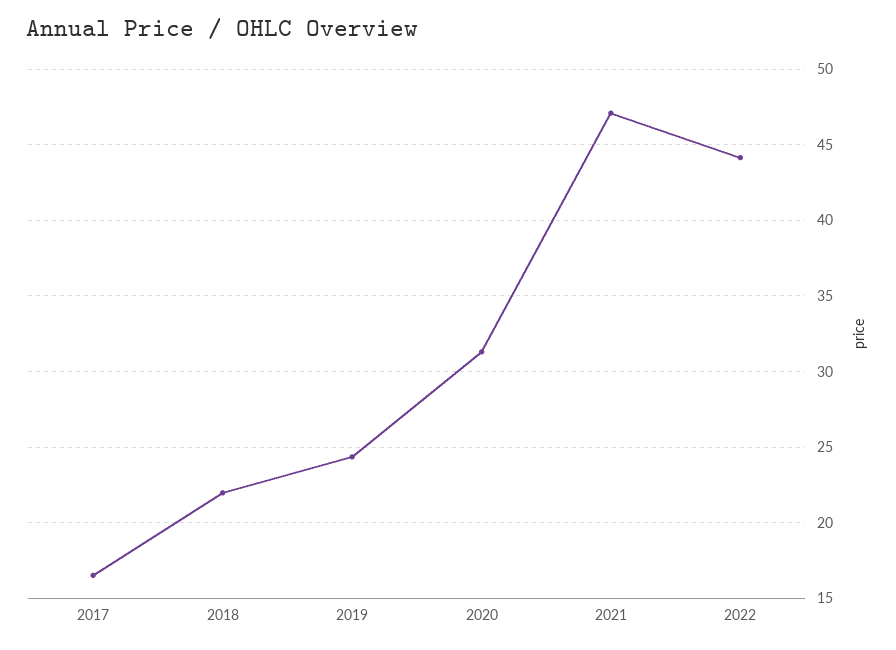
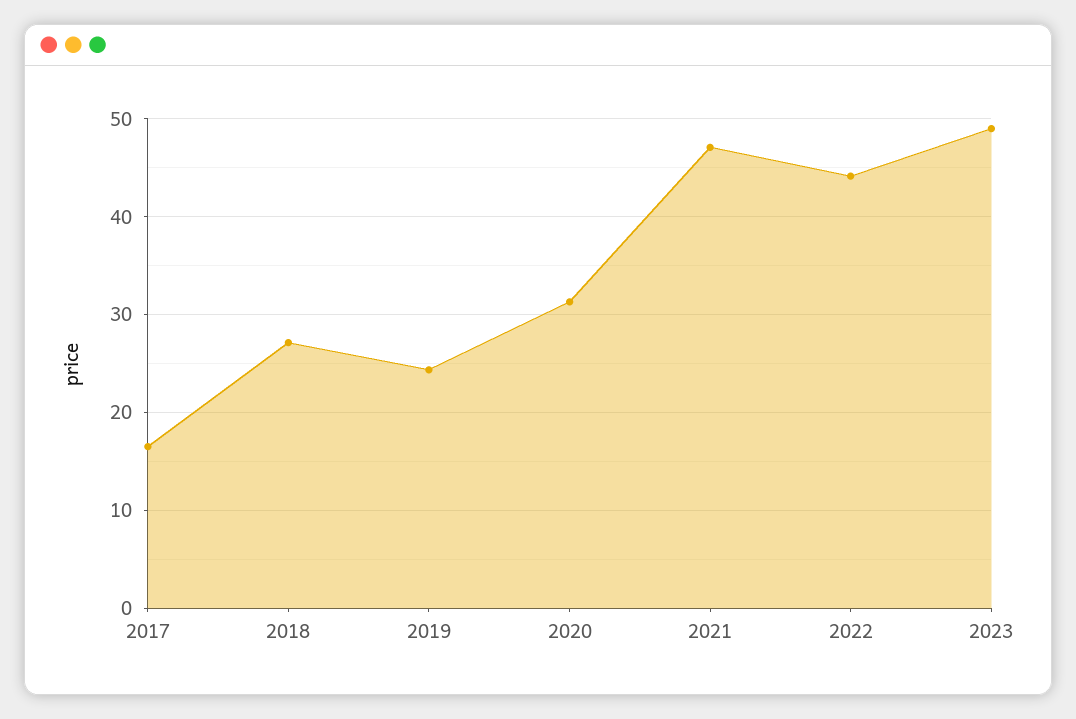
2018: 22 -> 27
2023: none -> 49

